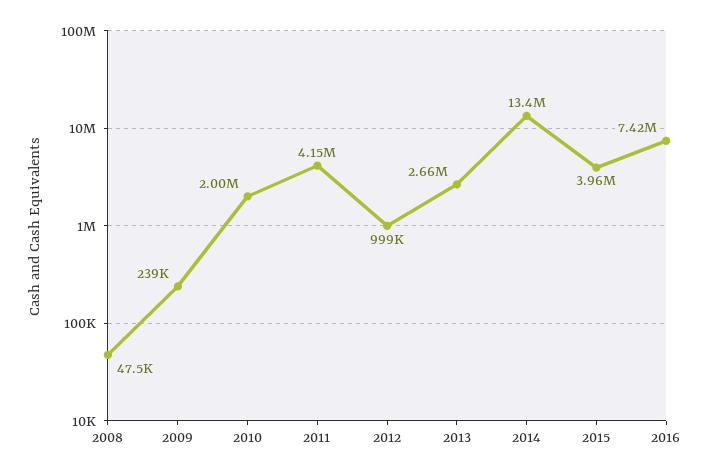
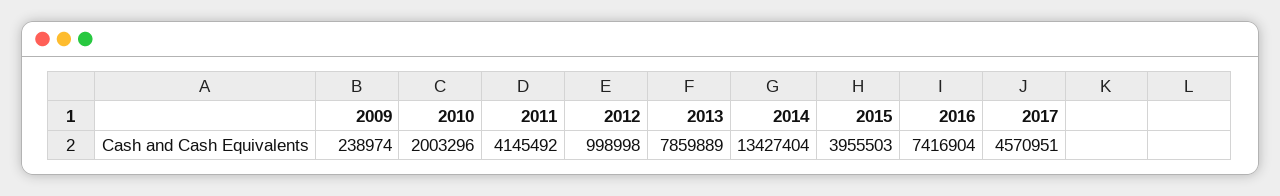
2008: 47500 -> none
2013: 2660000 -> 7859889
2017: none -> 4570951

